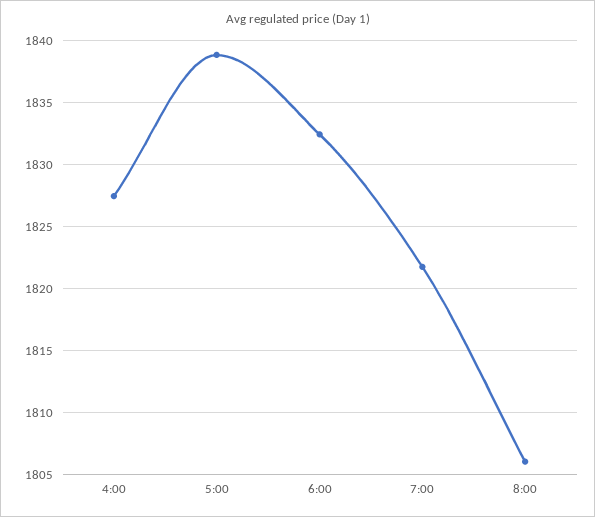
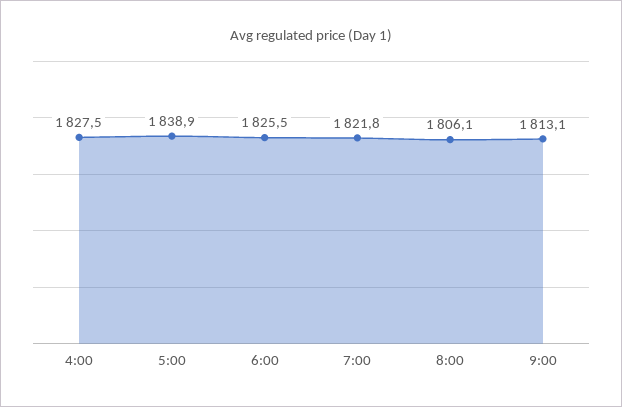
6:00: 1832.5 -> 1825.5
9:00: none -> 1813.1

